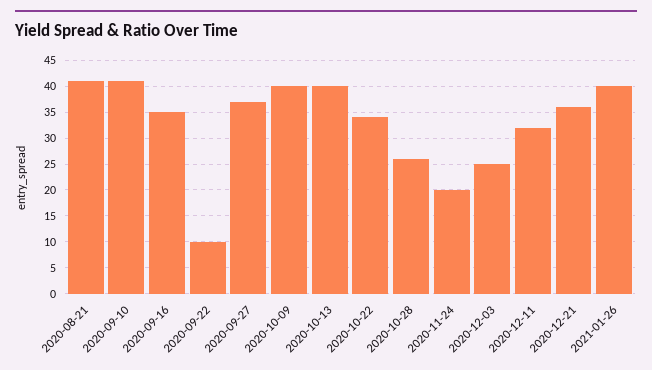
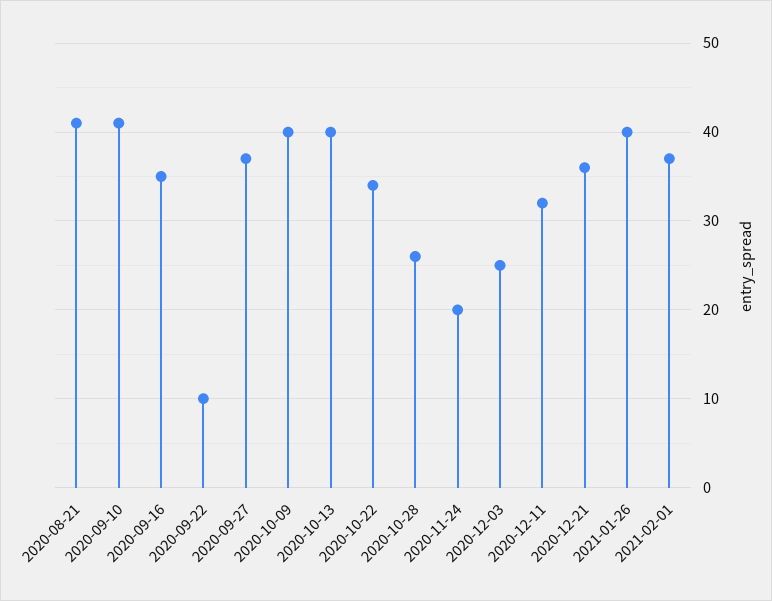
2021-02-01: none -> 37

